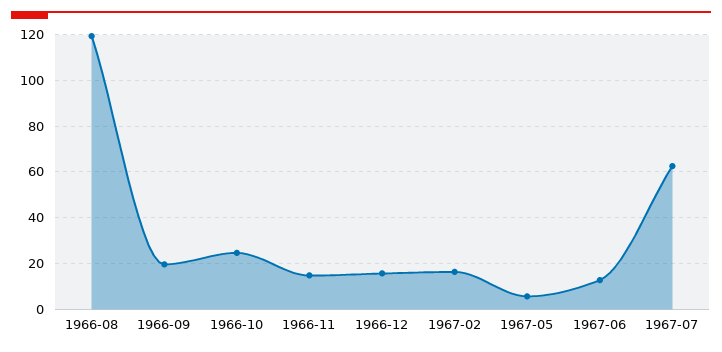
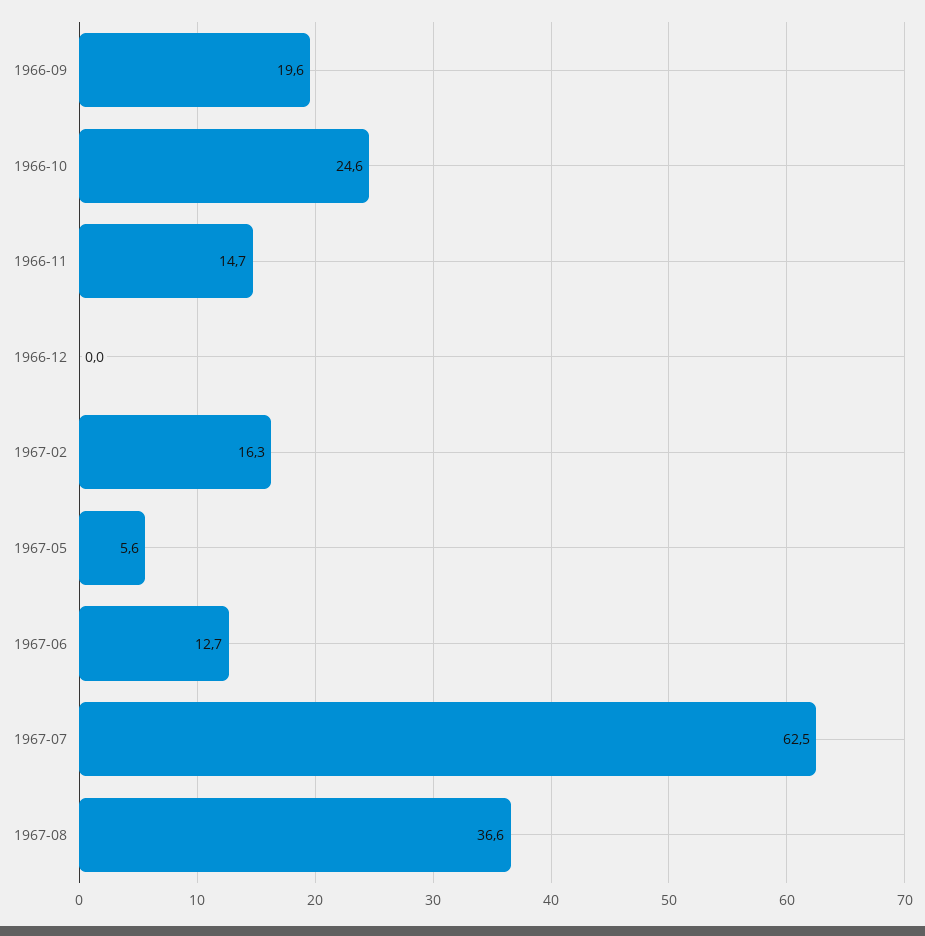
1966-08: 120 -> none
1966-12: 15 -> 0
1967-08: none -> 36.6

